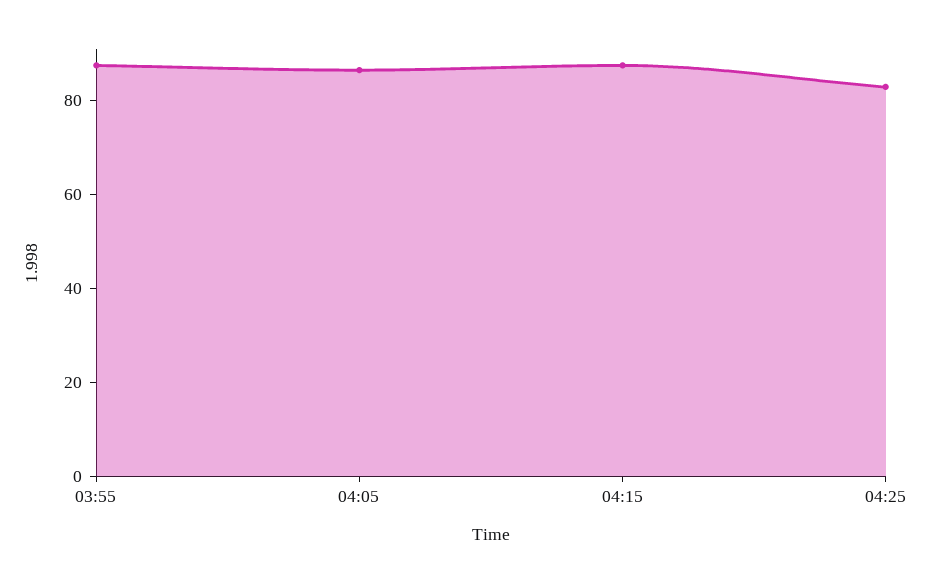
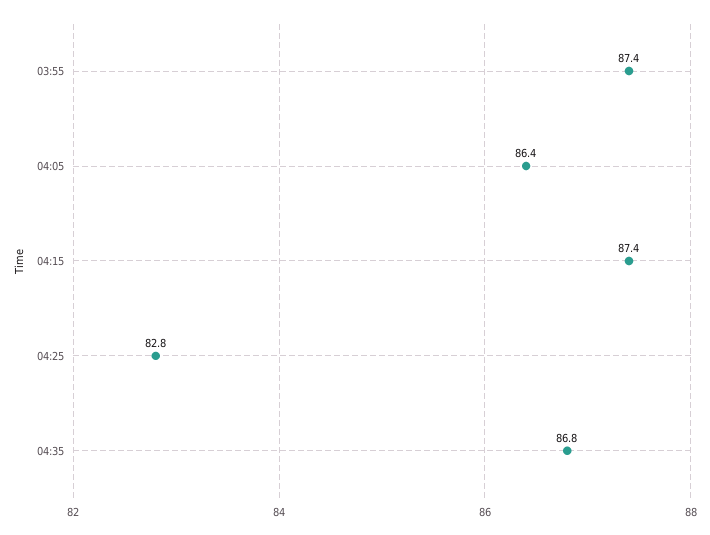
04:35: none -> 86.8

